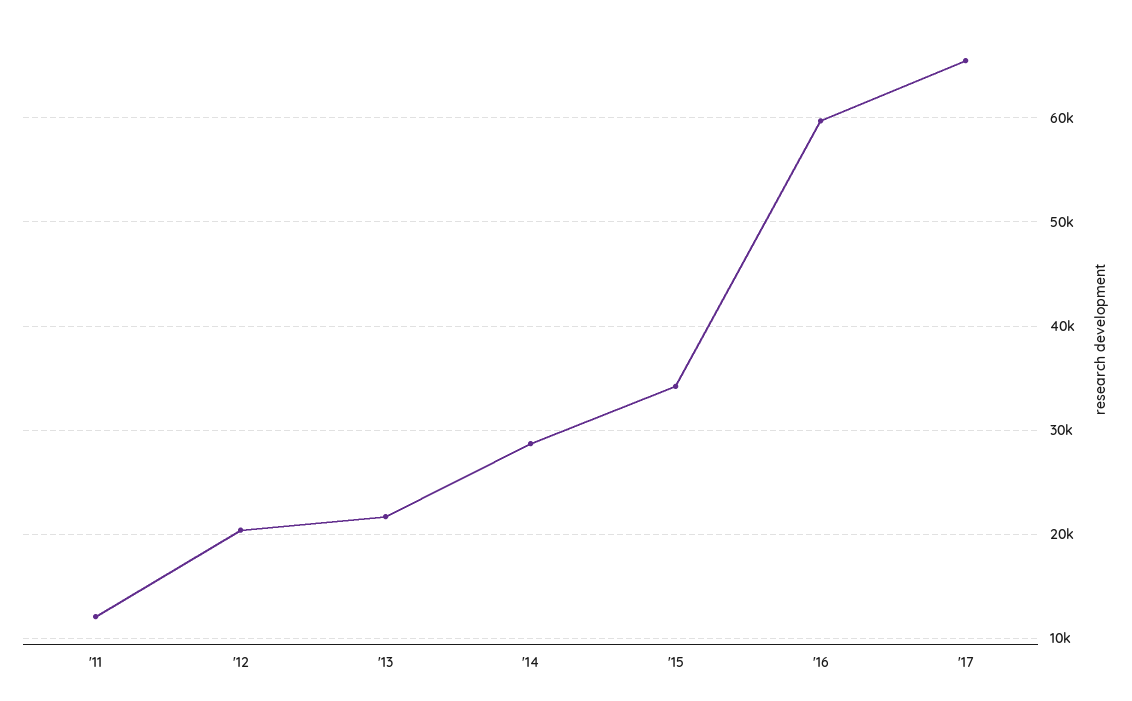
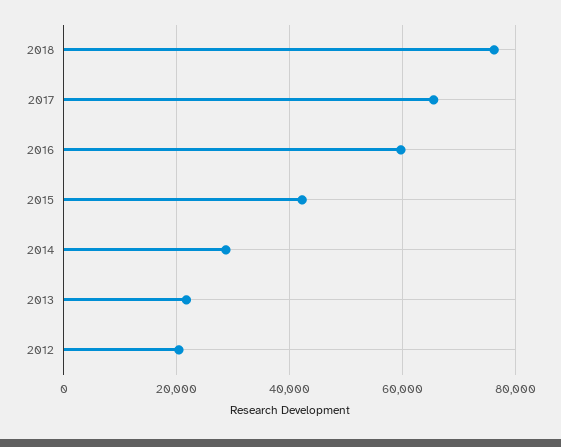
'11: 12000 -> none
'15: 34000 -> 42000
2018: none -> 76000

